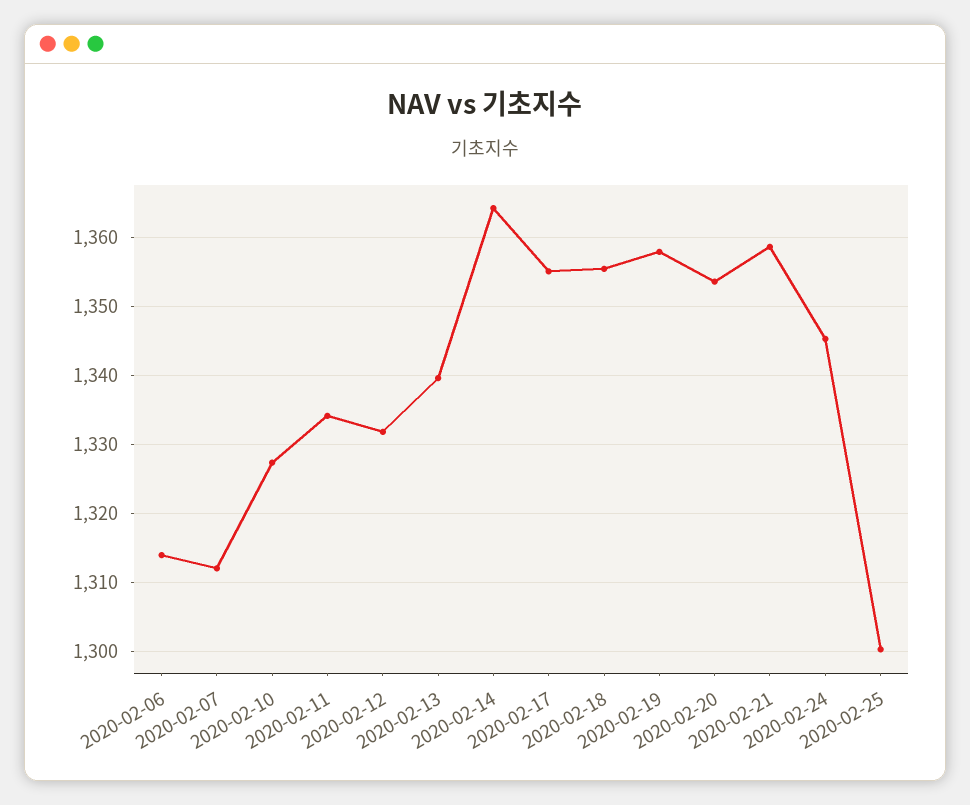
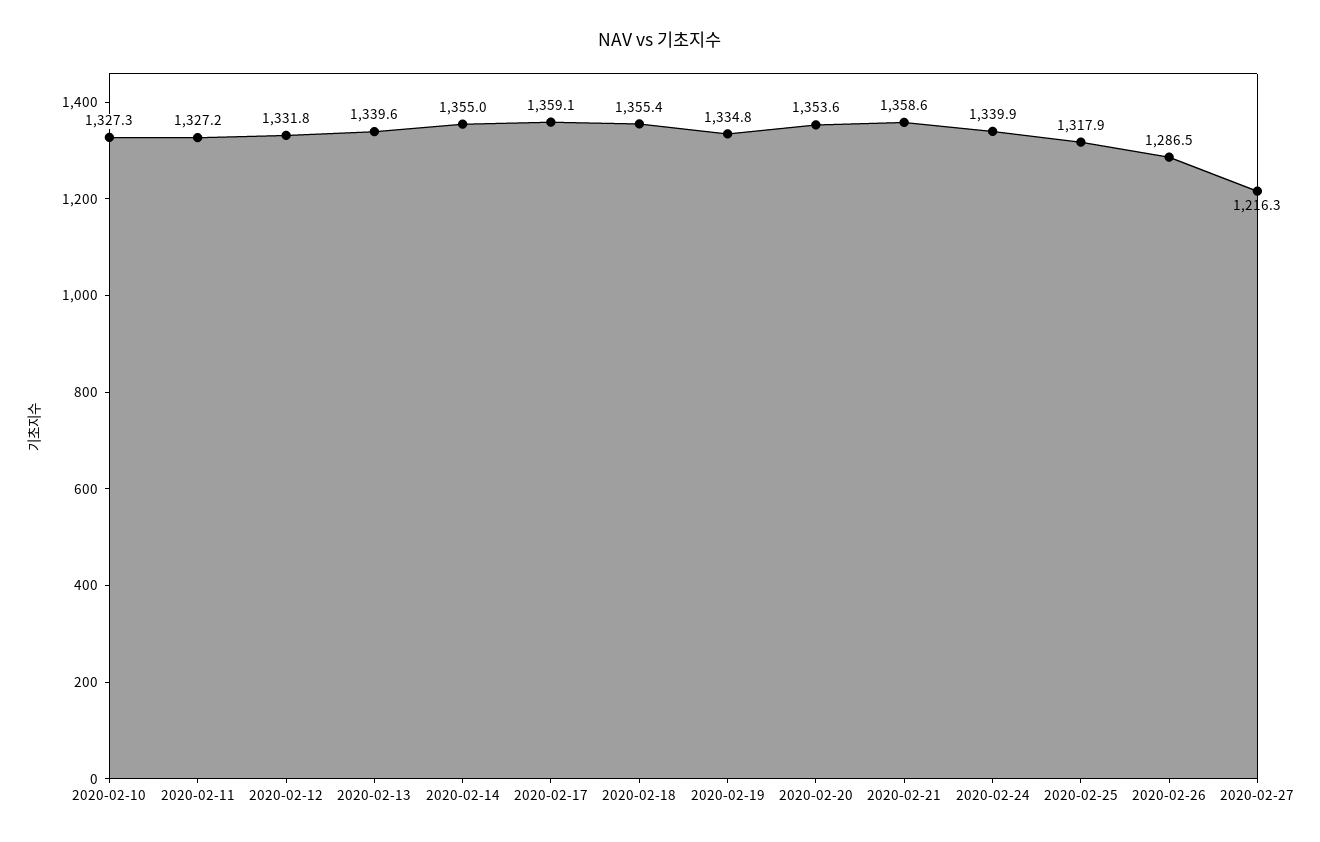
2020-02-06: 1314 -> none
2020-02-07: 1312 -> none
2020-02-11: 1334 -> 1327.2
2020-02-14: 1364 -> 1355
2020-02-17: 1355 -> 1359.1
2020-02-19: 1358 -> 1334.8
2020-02-24: 1345 -> 1339.9
2020-02-25: 1300 -> 1317.9
2020-02-26: none -> 1286.5
2020-02-27: none -> 1216.3

